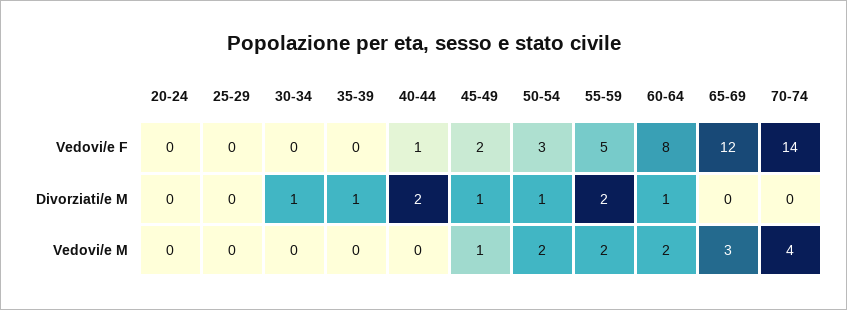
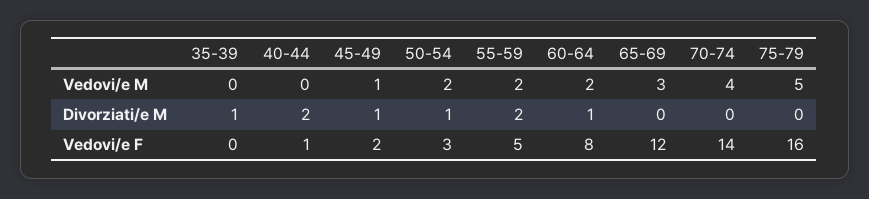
20-24, Vedovi/e F: 0 -> none
25-29, Vedovi/e F: 0 -> none
30-34, Vedovi/e F: 0 -> none
20-24, Divorziati/e M: 0 -> none
25-29, Divorziati/e M: 0 -> none
30-34, Divorziati/e M: 1 -> none
20-24, Vedovi/e M: 0 -> none
25-29, Vedovi/e M: 0 -> none
30-34, Vedovi/e M: 0 -> none
75-79, Vedovi/e M: none -> 5
75-79, Divorziati/e M: none -> 0
75-79, Vedovi/e F: none -> 16

